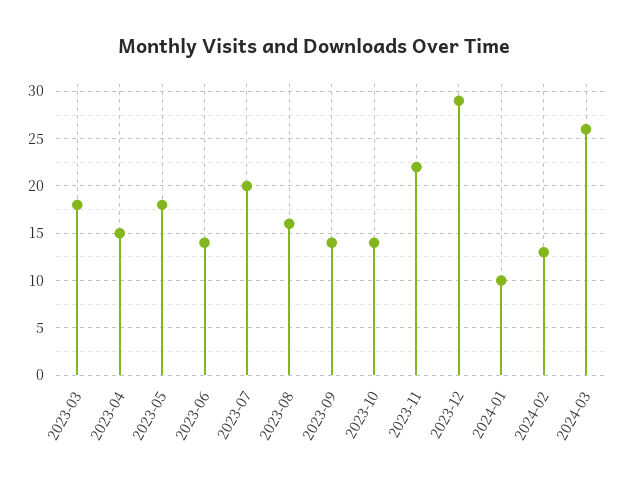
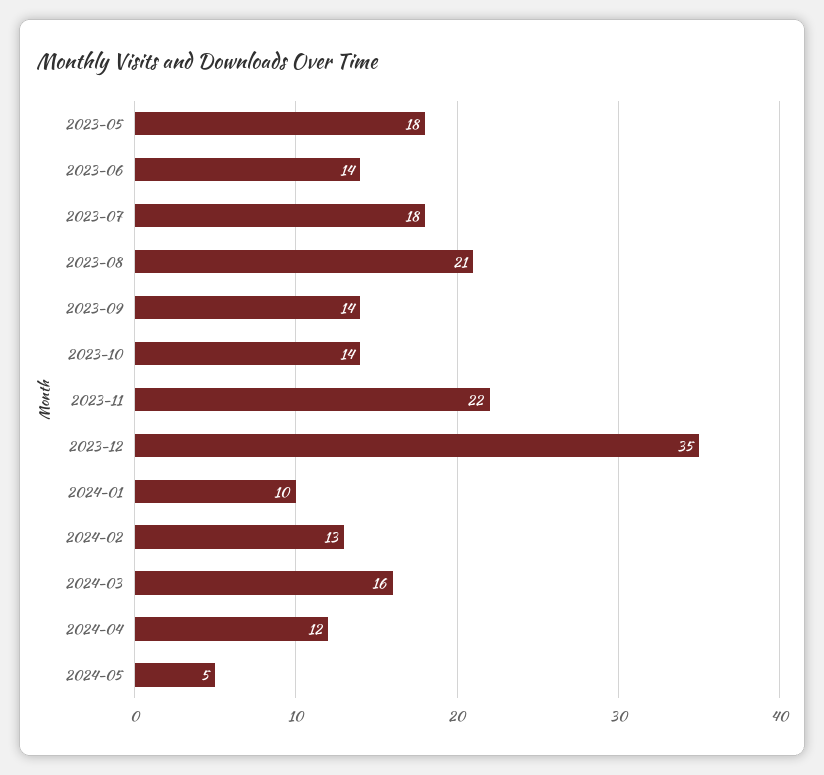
2023-03: 18 -> none
2023-04: 15 -> none
2023-07: 20 -> 18
2023-08: 16 -> 21
2023-12: 29 -> 35
2024-03: 26 -> 16
2024-04: none -> 12
2024-05: none -> 5

